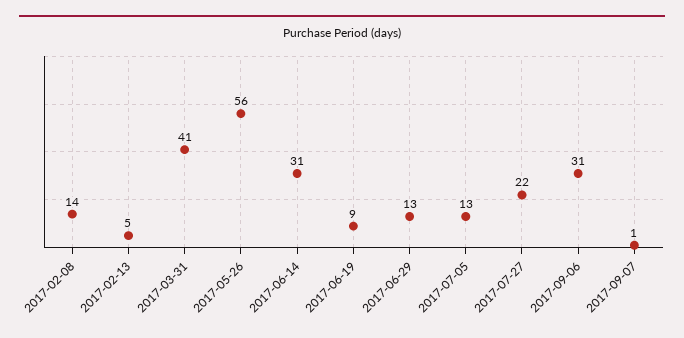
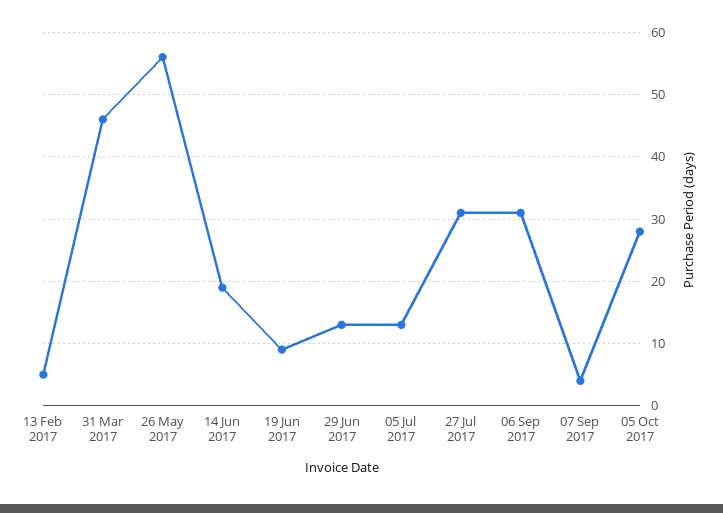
2017-02-08: 14 -> none
2017-03-31: 41 -> 46
2017-06-14: 31 -> 19
2017-07-27: 22 -> 31
2017-09-07: 1 -> 4
05 Oct 2017: none -> 28

